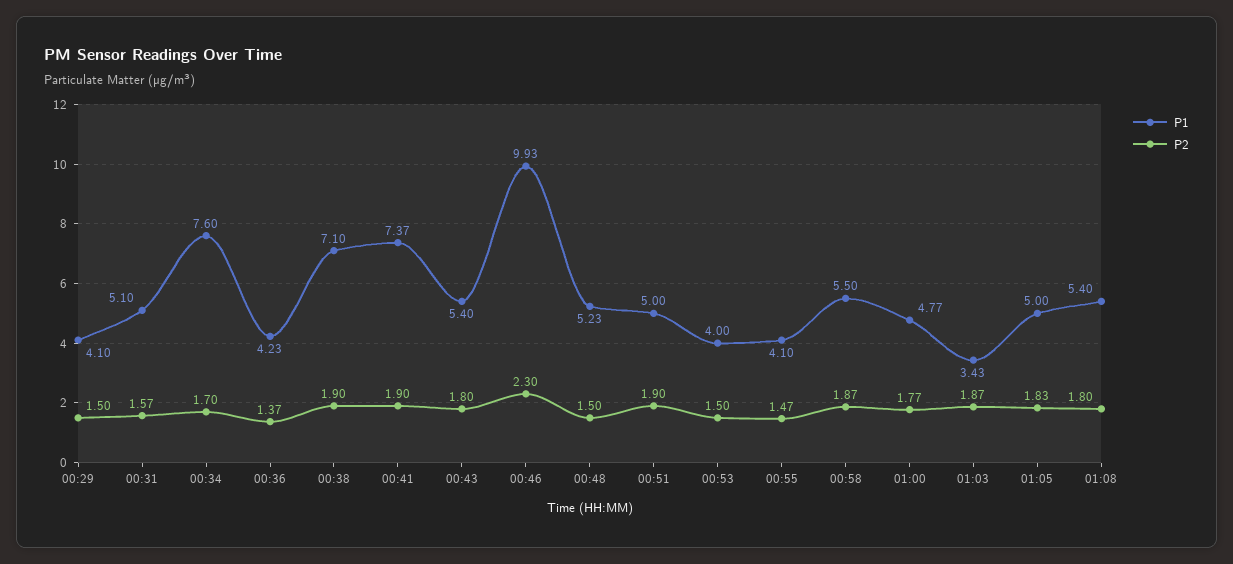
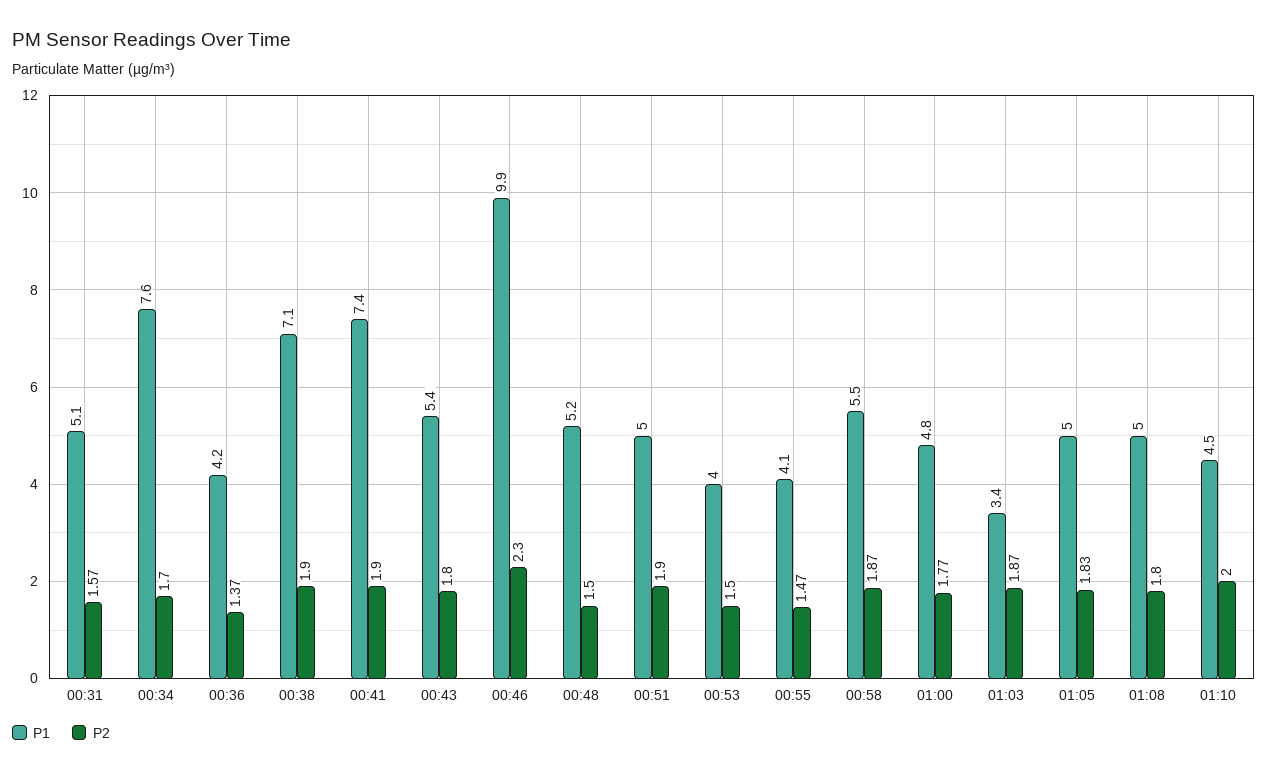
P1, 00:29: 4.1 -> none
P2, 00:29: 1.5 -> none
P1, 01:08: 5.4 -> 5
P1, 01:10: none -> 4.5
P2, 01:10: none -> 2

